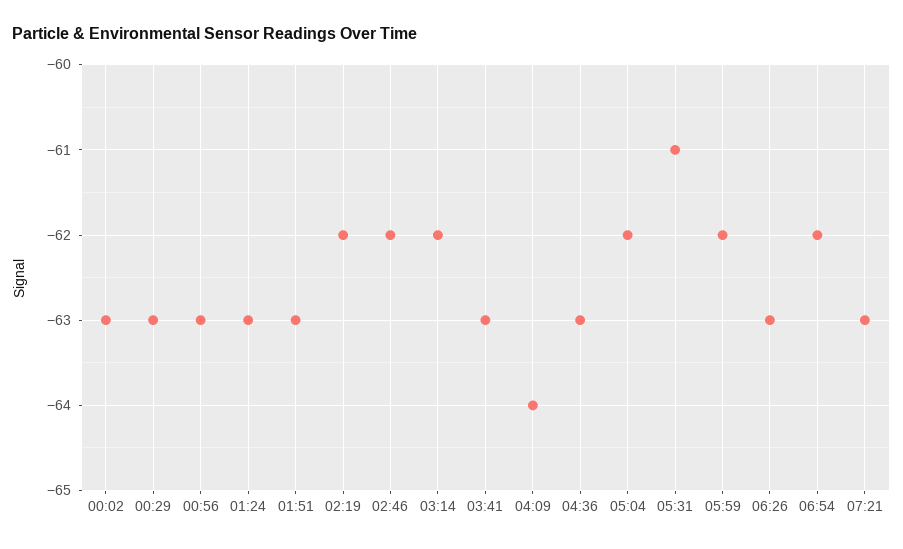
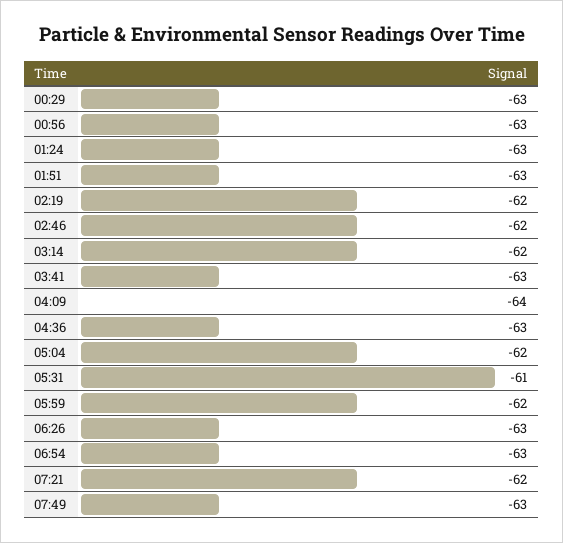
00:02: -63 -> none
06:54: -62 -> -63
07:21: -63 -> -62
07:49: none -> -63

